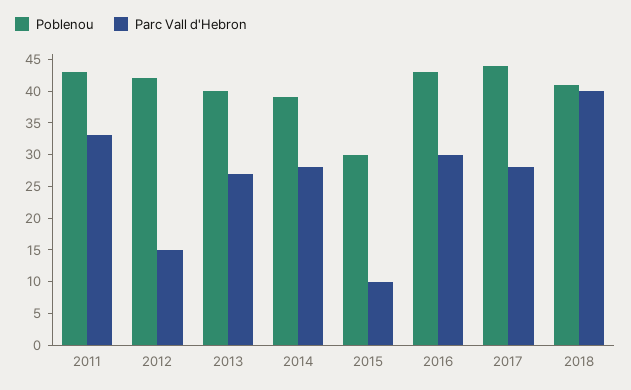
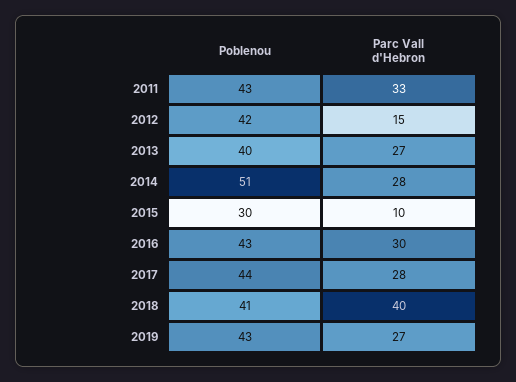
Poblenou, 2014: 40 -> 51
Poblenou, 2019: none -> 43
Parc Vall d'Hebron, 2019: none -> 27

